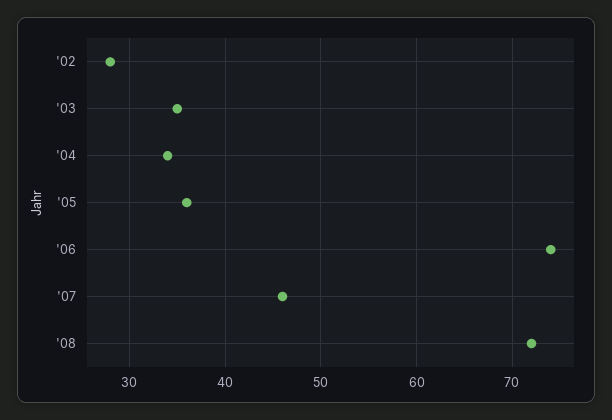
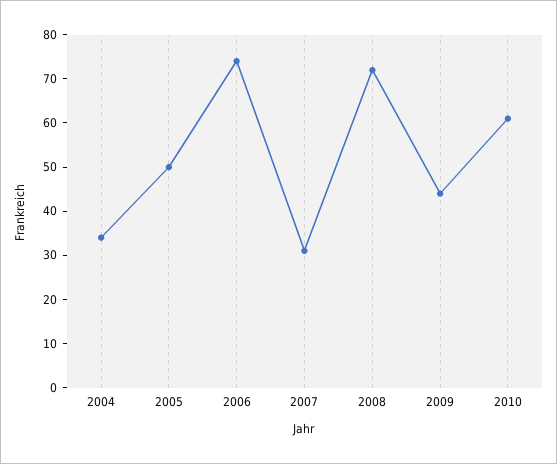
'02: 28 -> none
'03: 35 -> none
'05: 36 -> 50
'07: 46 -> 30
2009: none -> 45
2010: none -> 60

